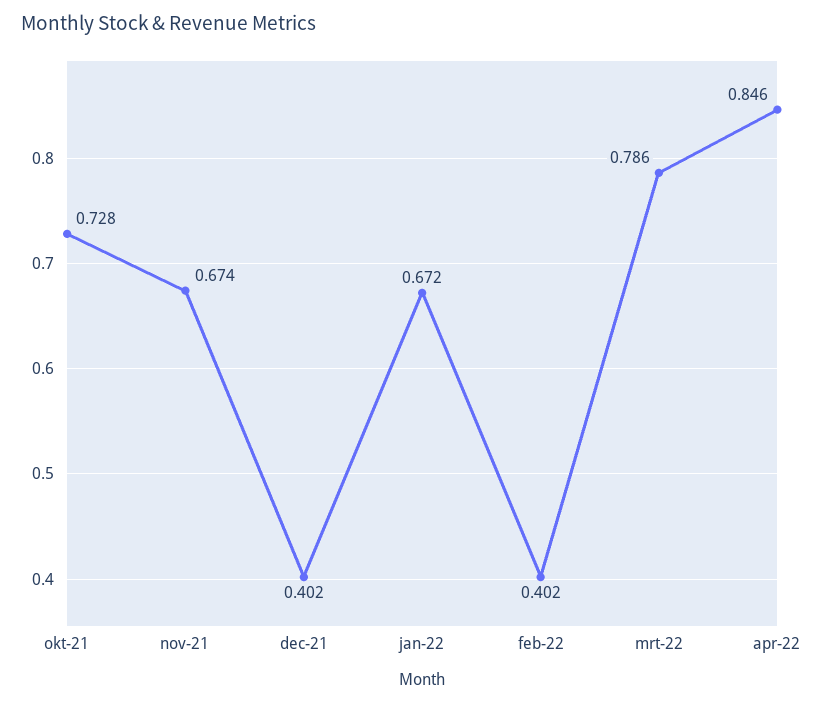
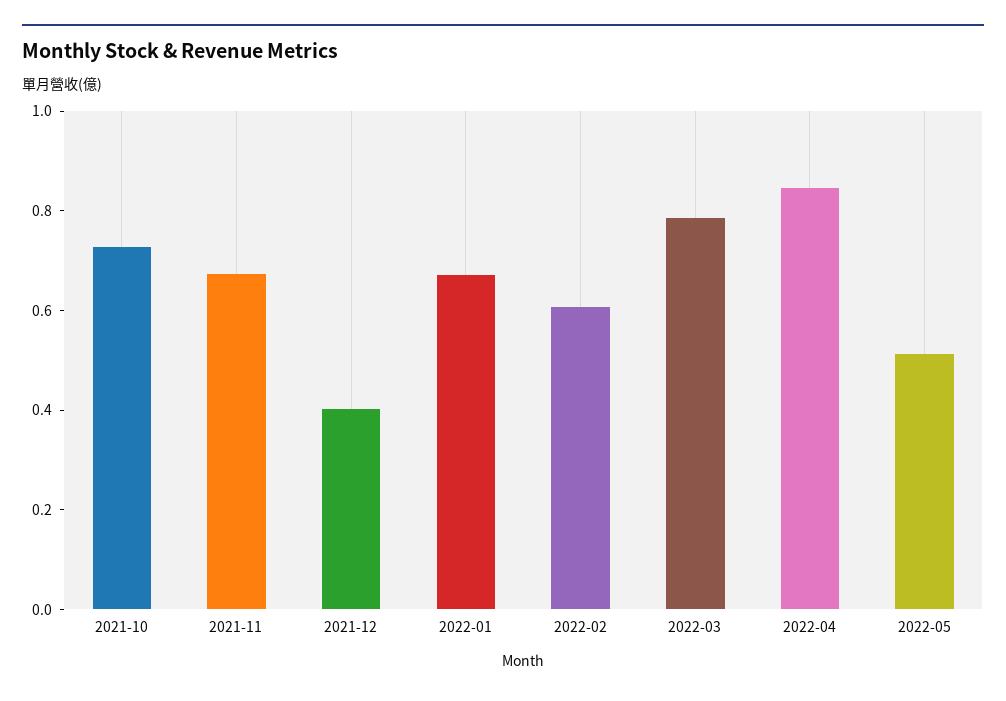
feb-22: 0.402 -> 0.6
2022-05: none -> 0.5

